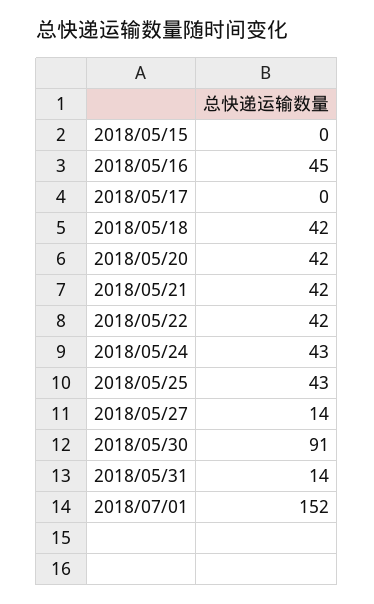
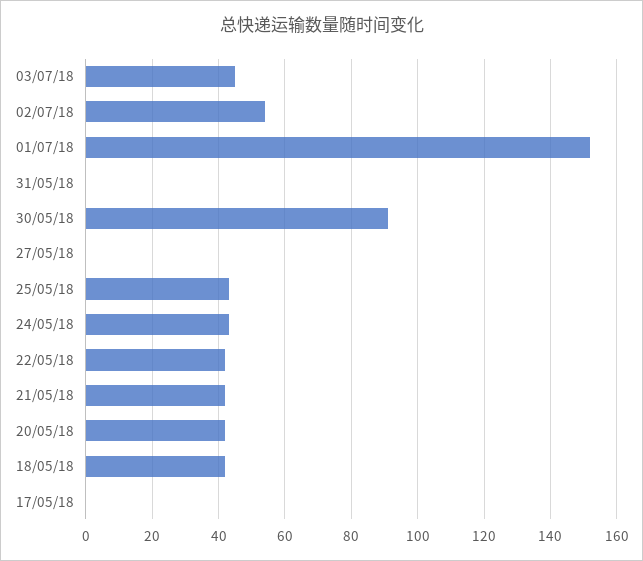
2018/05/15: 0 -> none
2018/05/16: 45 -> none
2018/05/27: 14 -> 0
2018/05/31: 14 -> 0
03/07/18: none -> 45
02/07/18: none -> 55

